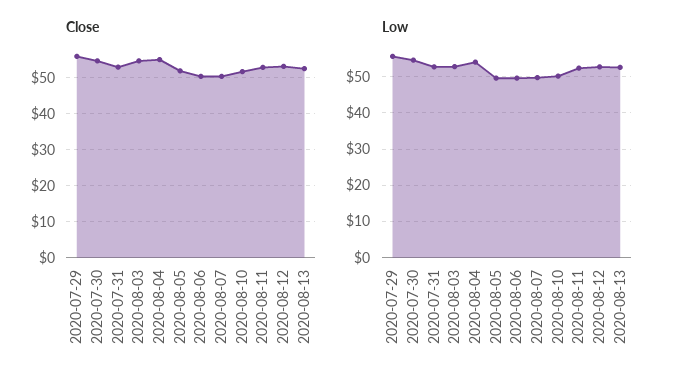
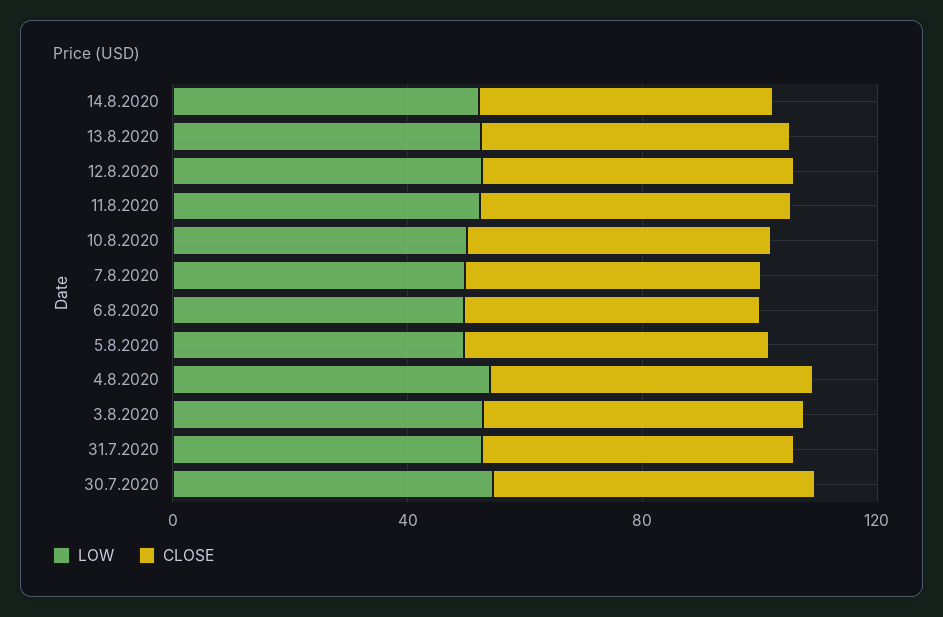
Close, 2020-07-29: 56 -> none
Low, 2020-07-29: 56 -> none
Low, 14.8.2020: none -> 50
Close, 14.8.2020: none -> 50

